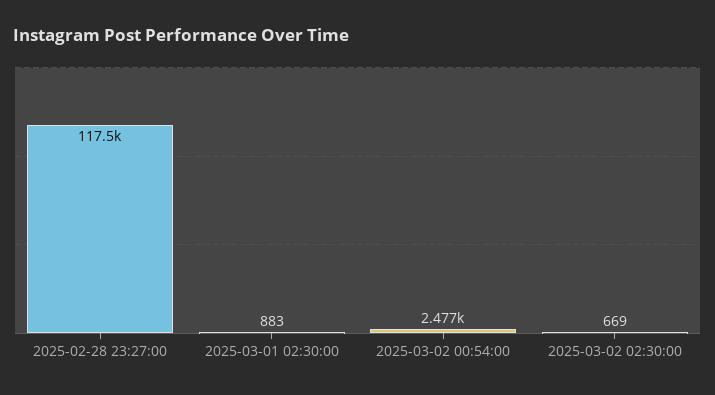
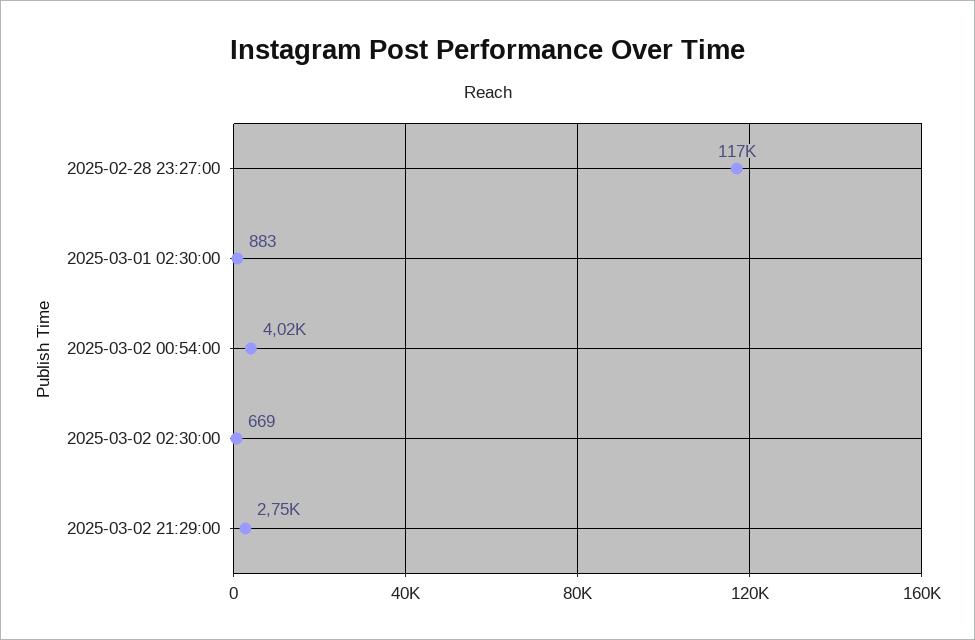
2025-03-02 00:54:00: 2477 -> 4020
2025-03-02 21:29:00: none -> 2750

